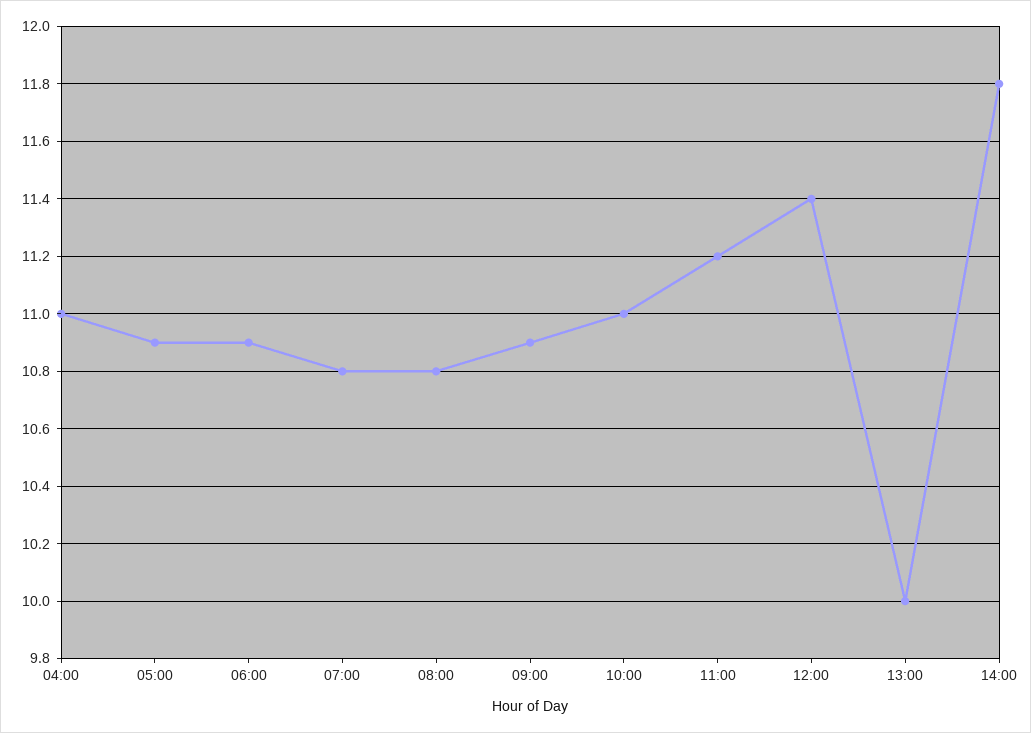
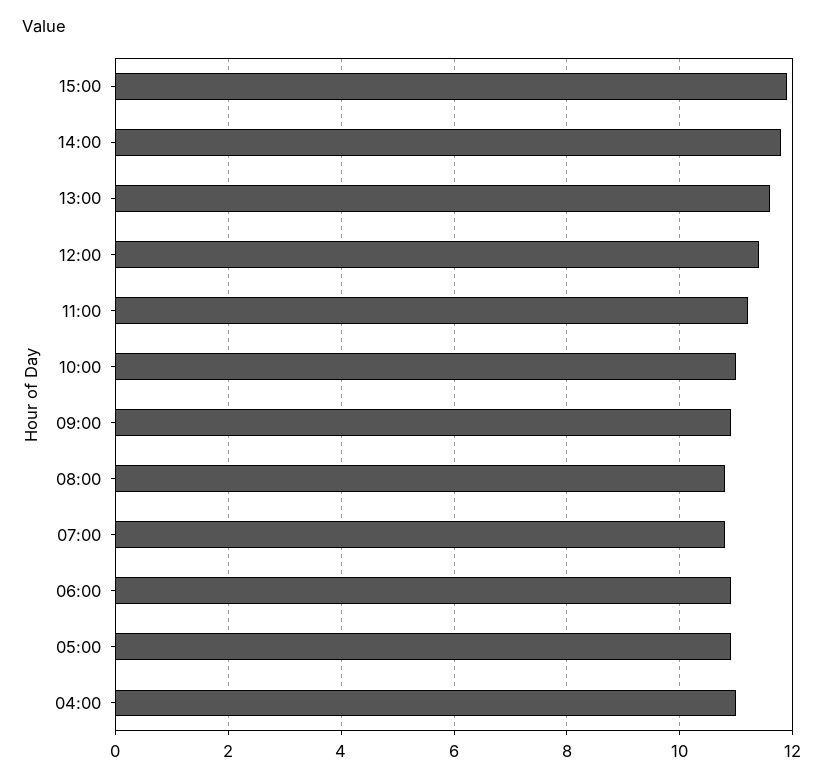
13:00: 10 -> 11.5
15:00: none -> 12

